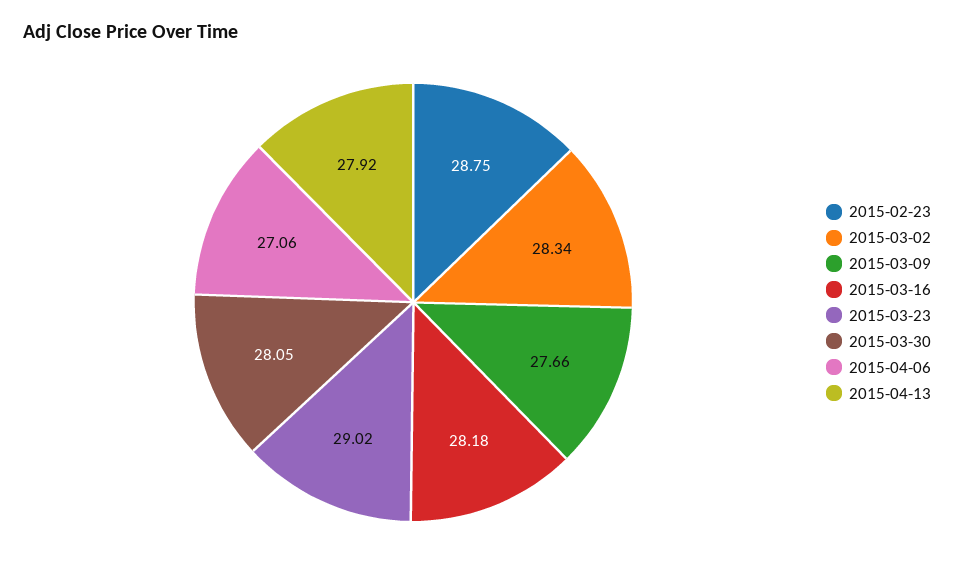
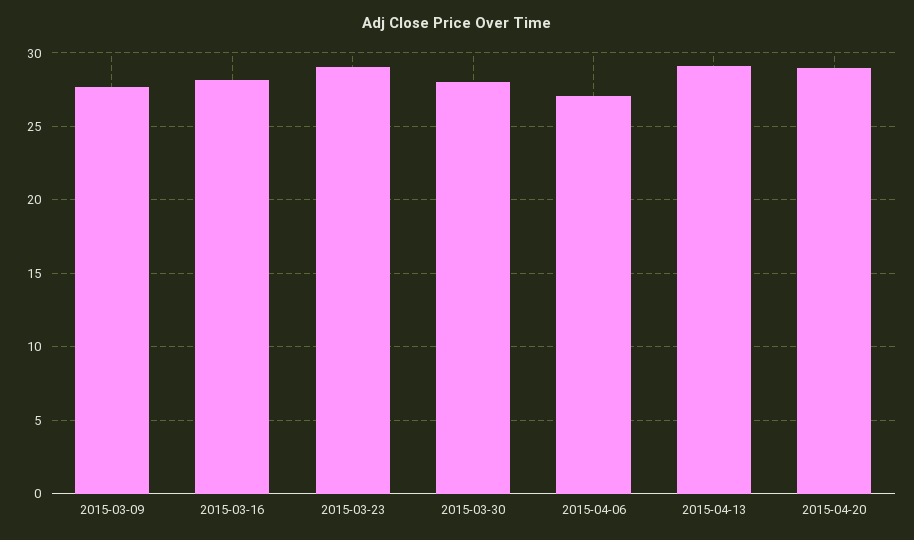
2015-02-23: 28.75 -> none
2015-03-02: 28.34 -> none
2015-04-13: 27.92 -> 29
2015-04-20: none -> 29

